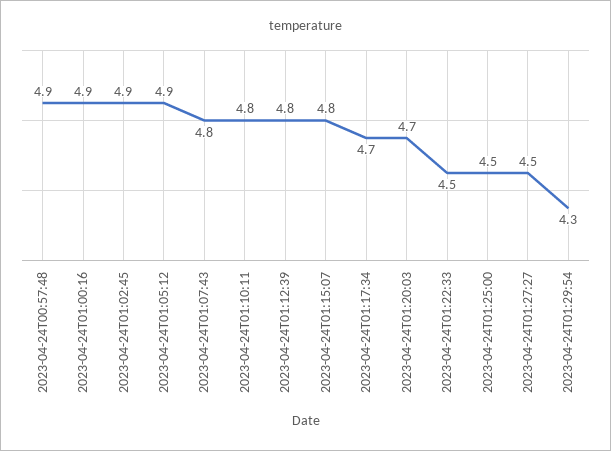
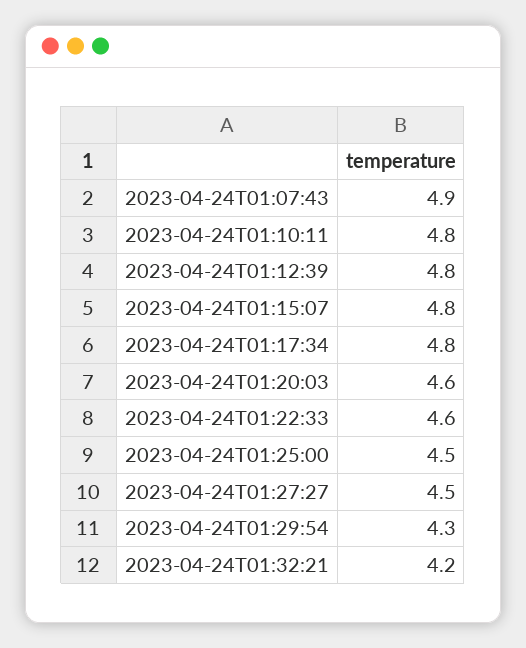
2023-04-24T00:57:48: 4.9 -> none
2023-04-24T01:00:16: 4.9 -> none
2023-04-24T01:02:45: 4.9 -> none
2023-04-24T01:05:12: 4.9 -> none
2023-04-24T01:07:43: 4.8 -> 4.9
2023-04-24T01:17:34: 4.7 -> 4.8
2023-04-24T01:20:03: 4.7 -> 4.6
2023-04-24T01:22:33: 4.5 -> 4.6
2023-04-24T01:32:21: none -> 4.2

